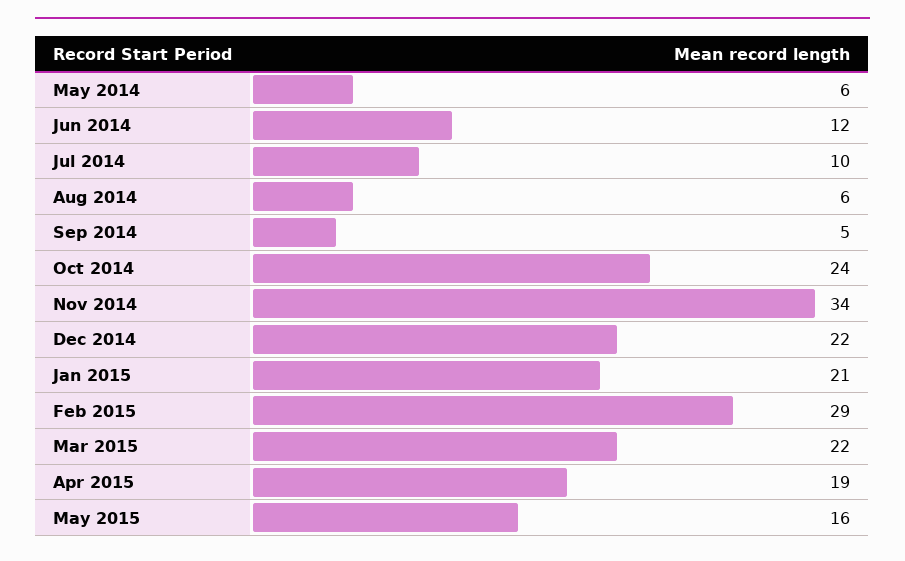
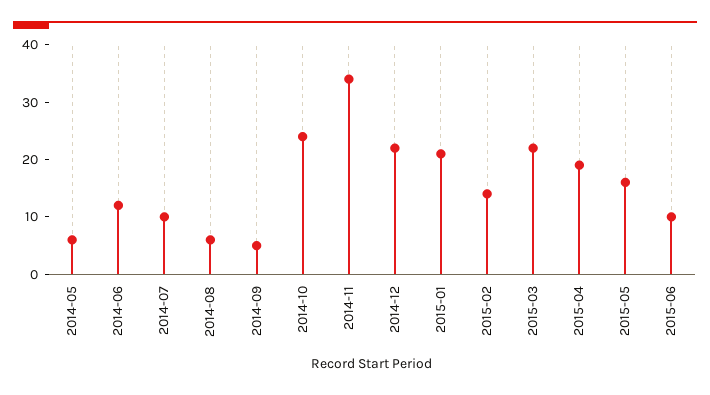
Feb 2015: 29 -> 15
2015-06: none -> 10

